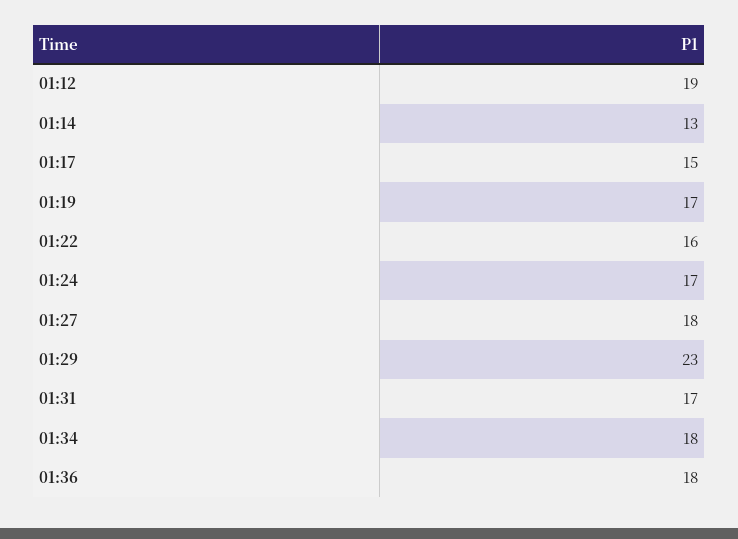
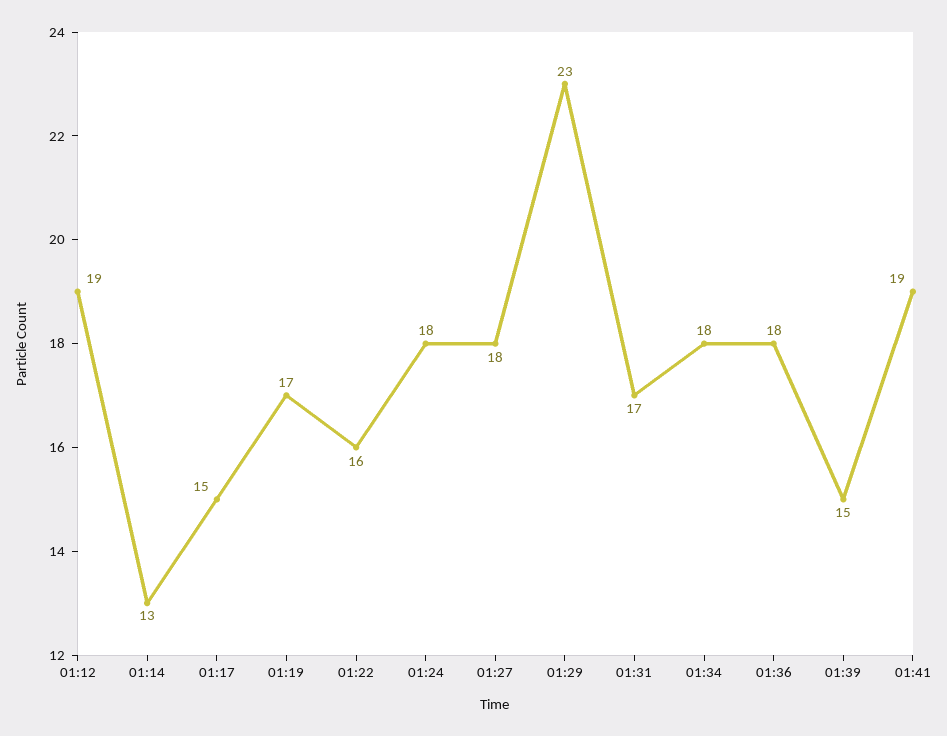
01:24: 17 -> 18
01:39: none -> 15
01:41: none -> 19

